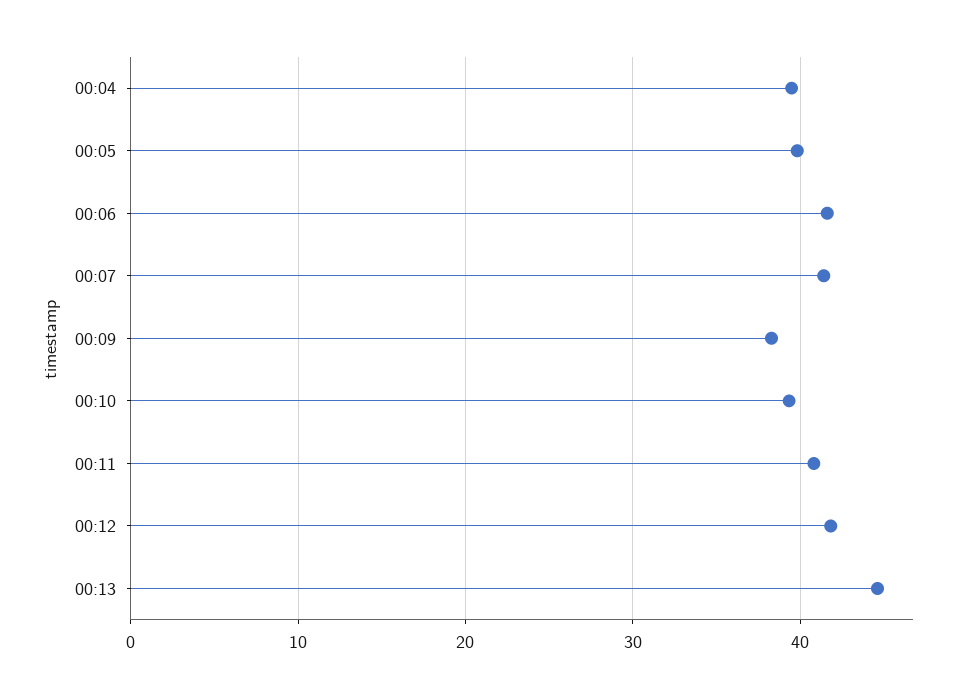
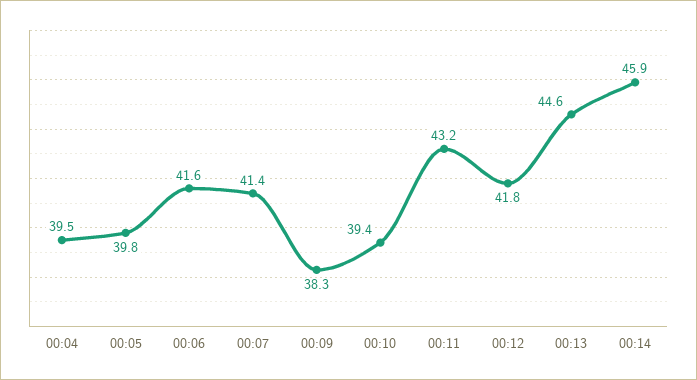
00:11: 41 -> 43.2
00:14: none -> 45.9

